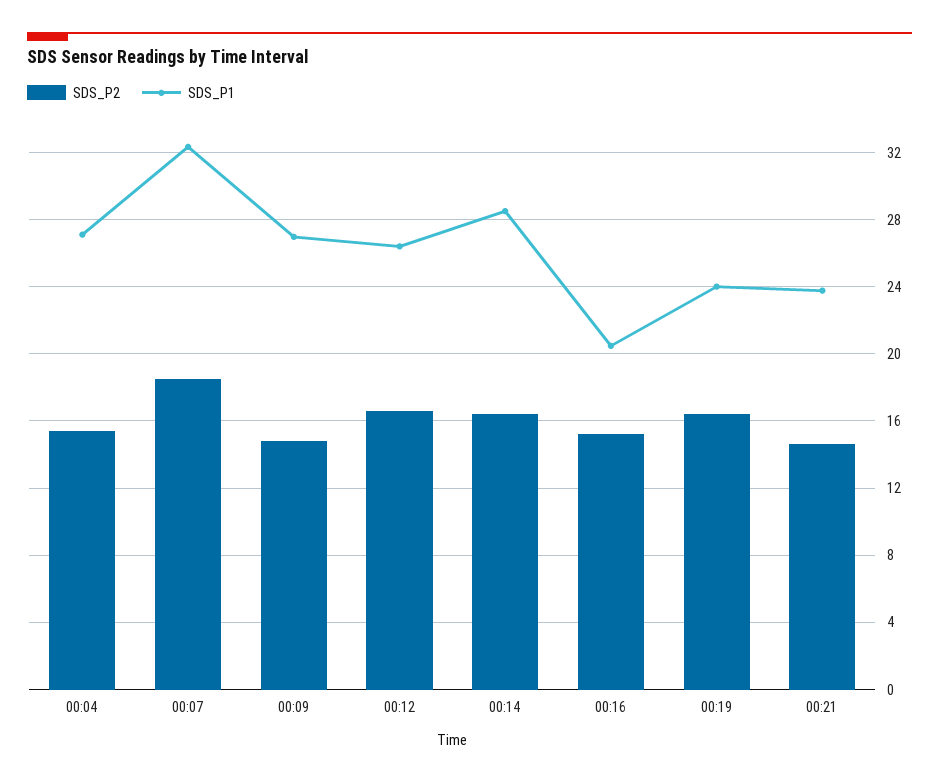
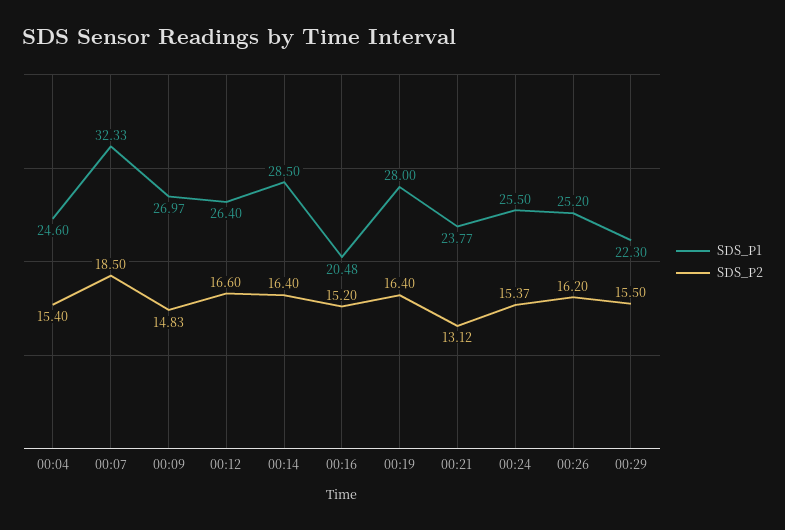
SDS_P1, 00:04: 27 -> 24.6
SDS_P1, 00:19: 24 -> 28
SDS_P2, 00:21: 14.5 -> 13.12
SDS_P1, 00:24: none -> 25.5
SDS_P2, 00:24: none -> 15.37
SDS_P1, 00:26: none -> 25.2
SDS_P2, 00:26: none -> 16.2
SDS_P1, 00:29: none -> 22.3
SDS_P2, 00:29: none -> 15.5

